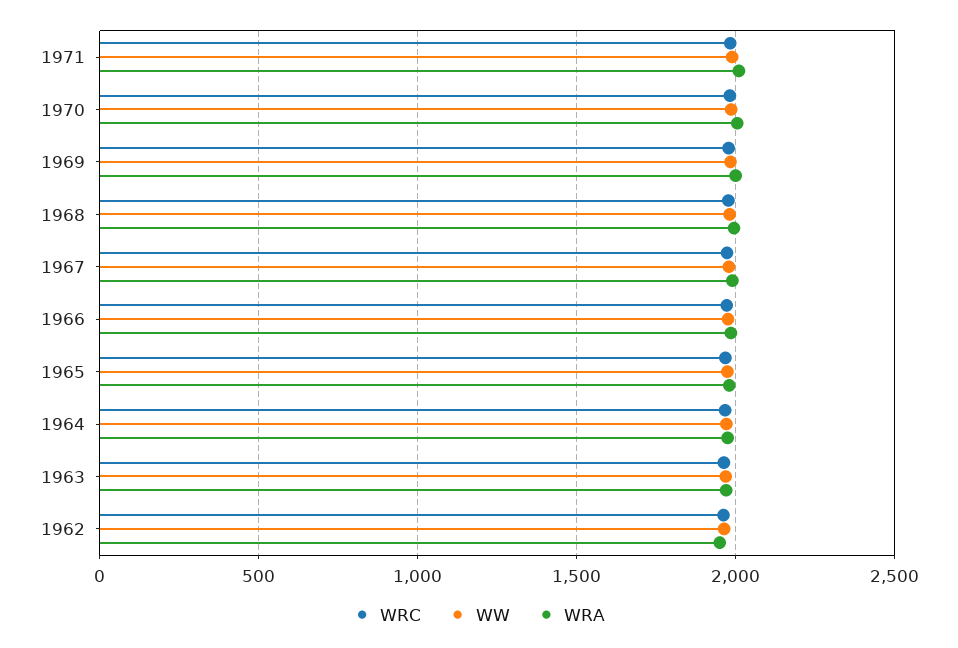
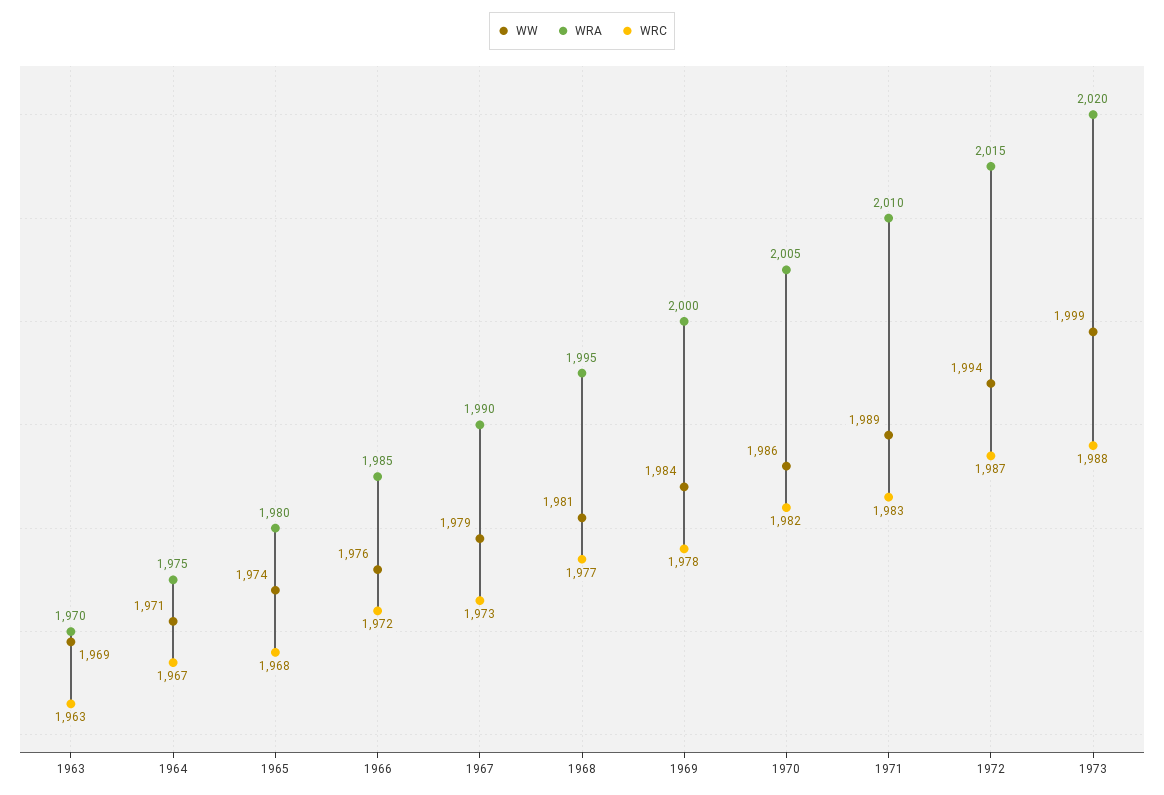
WRC, 1962: 1950 -> none
WW, 1962: 1950 -> none
WRA, 1962: 1950 -> none
WW, 1972: none -> 1994
WRA, 1972: none -> 2015
WRC, 1972: none -> 1987
WW, 1973: none -> 1999
WRA, 1973: none -> 2020
WRC, 1973: none -> 1988

